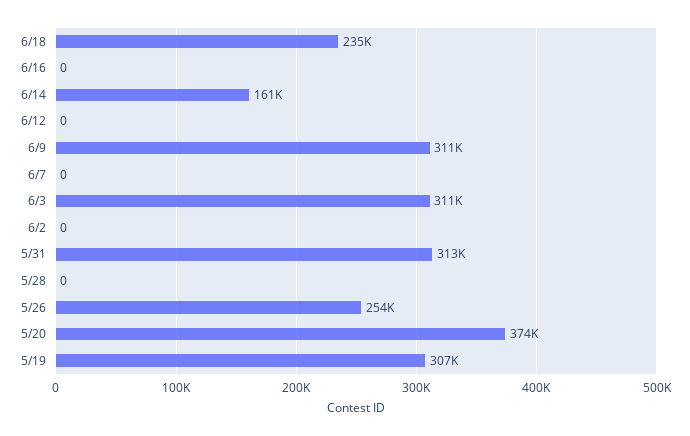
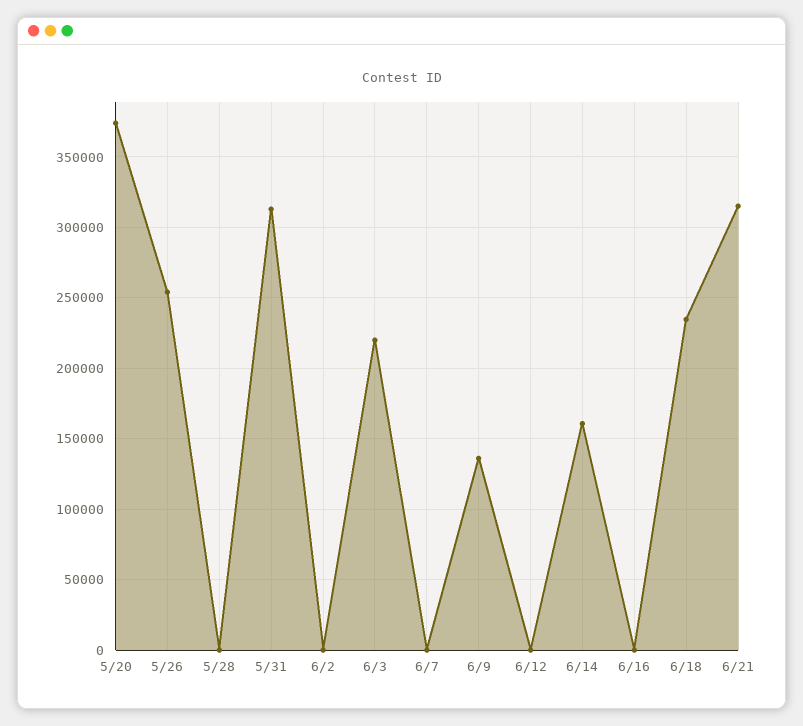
6/9: 311000 -> 135000
6/3: 311000 -> 220000
5/19: 307000 -> none
6/21: none -> 315000

